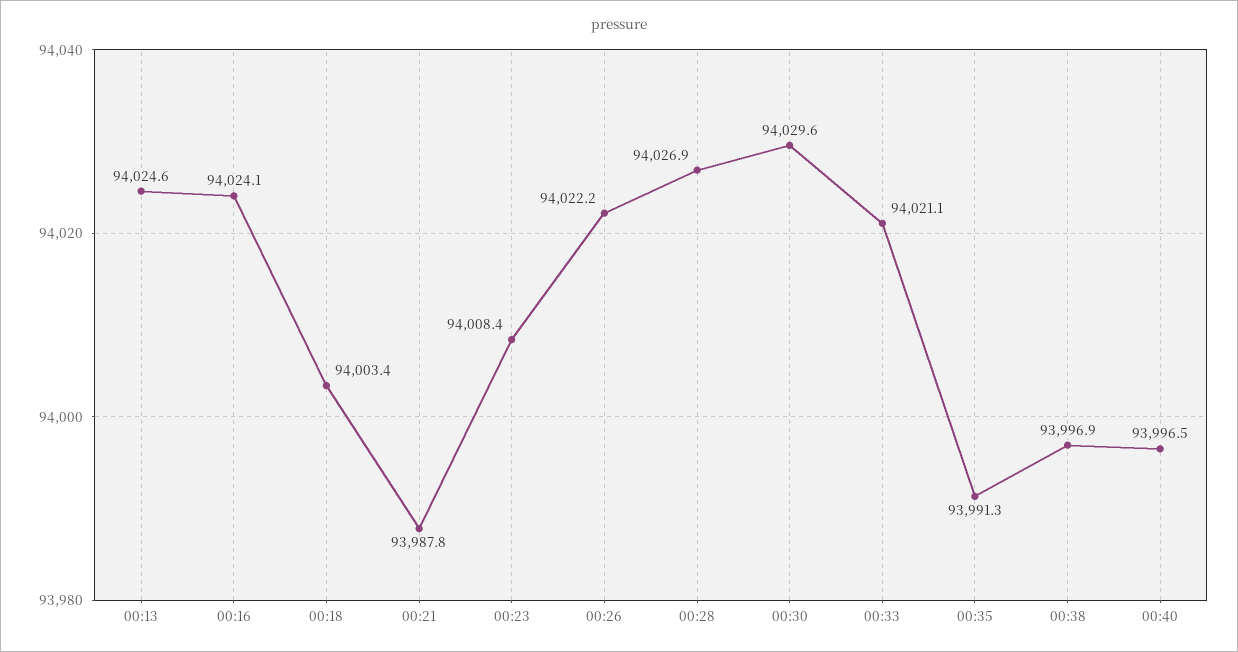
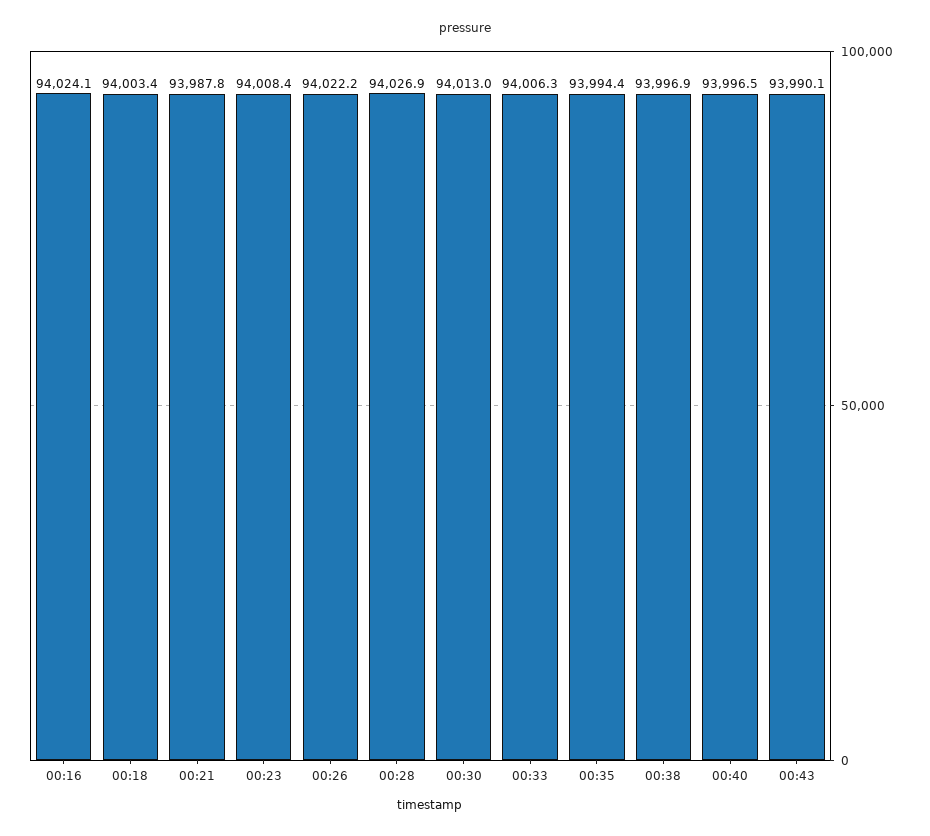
00:13: 94024.6 -> none
00:30: 94029.6 -> 94013
00:33: 94021.1 -> 94006.3
00:35: 93991.3 -> 93994.4
00:43: none -> 93990.1

